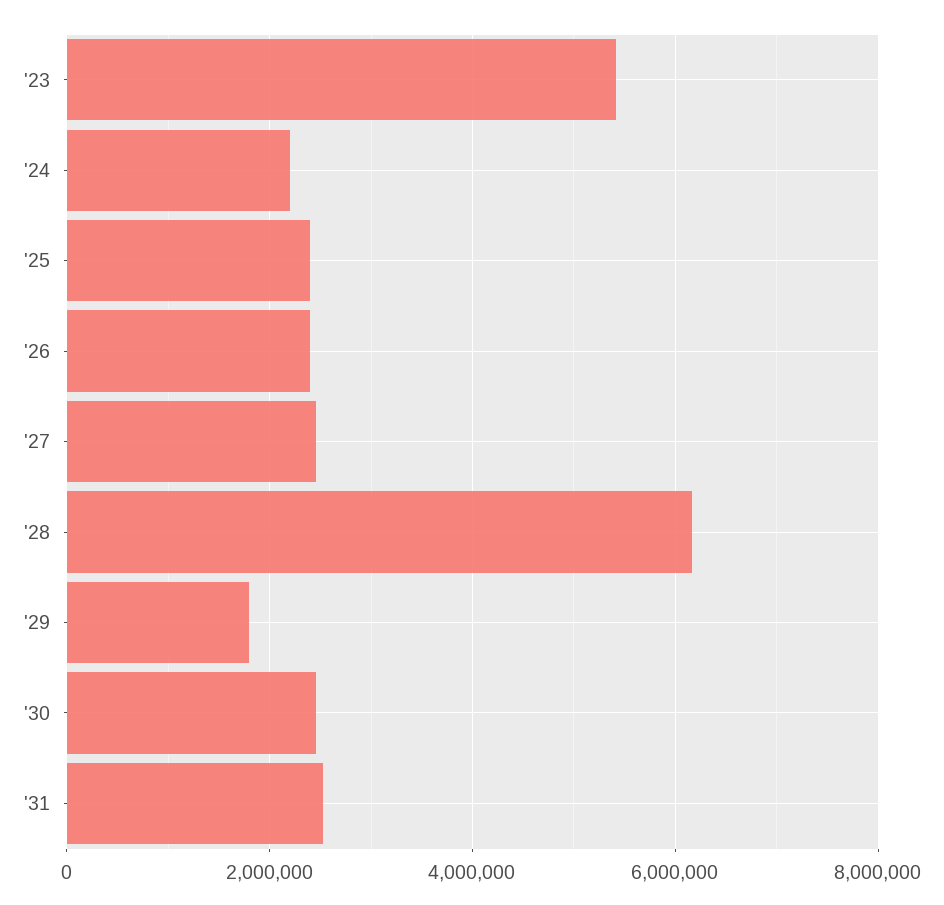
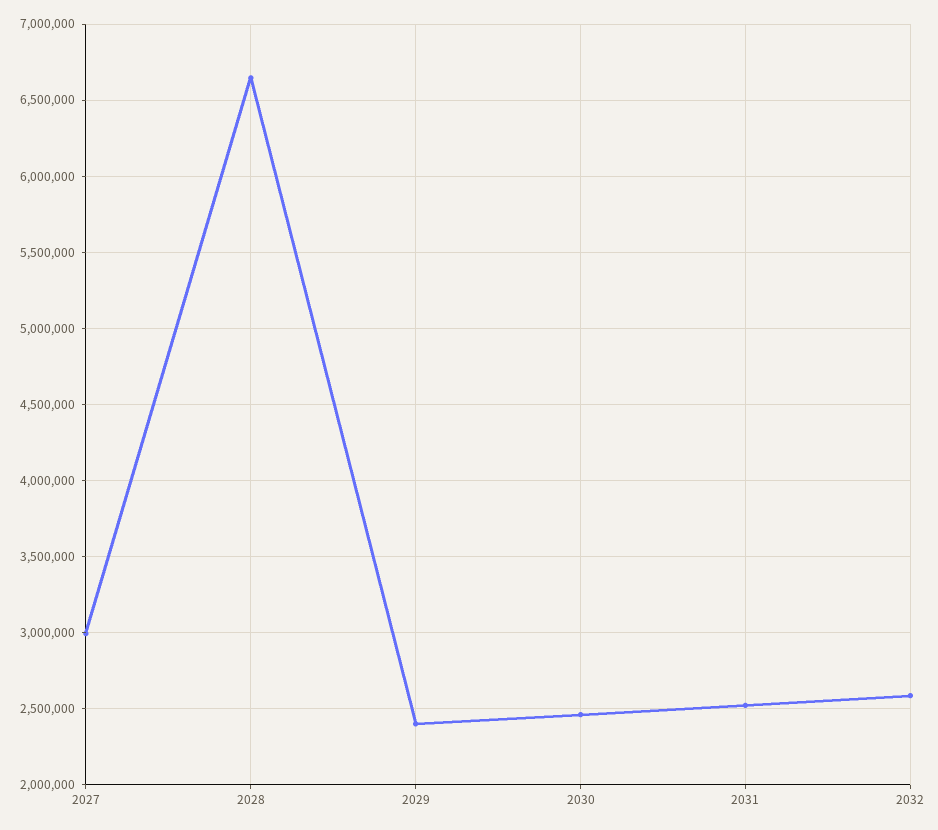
'23: 5400000 -> none
'24: 2200000 -> none
'25: 2400000 -> none
'26: 2400000 -> none
'27: 2400000 -> 3000000
'28: 6200000 -> 6650000
'29: 1800000 -> 2400000
2032: none -> 2600000

